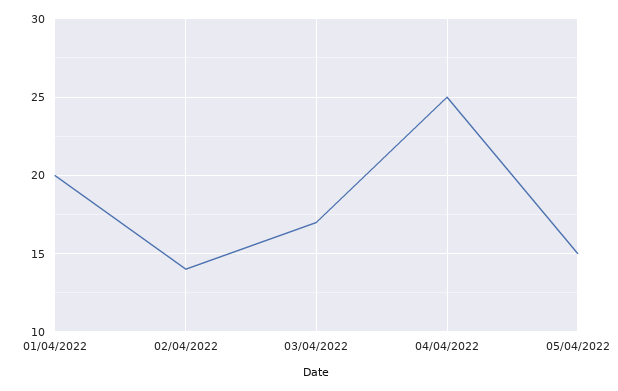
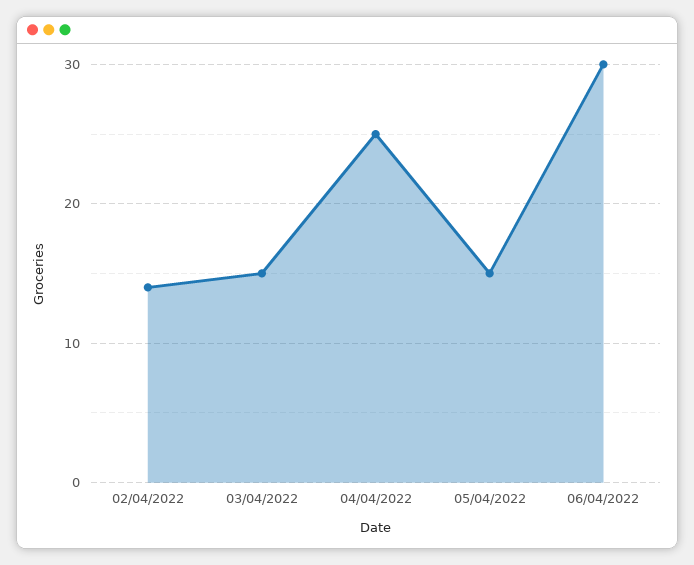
01/04/2022: 20 -> none
03/04/2022: 17 -> 15
06/04/2022: none -> 30

